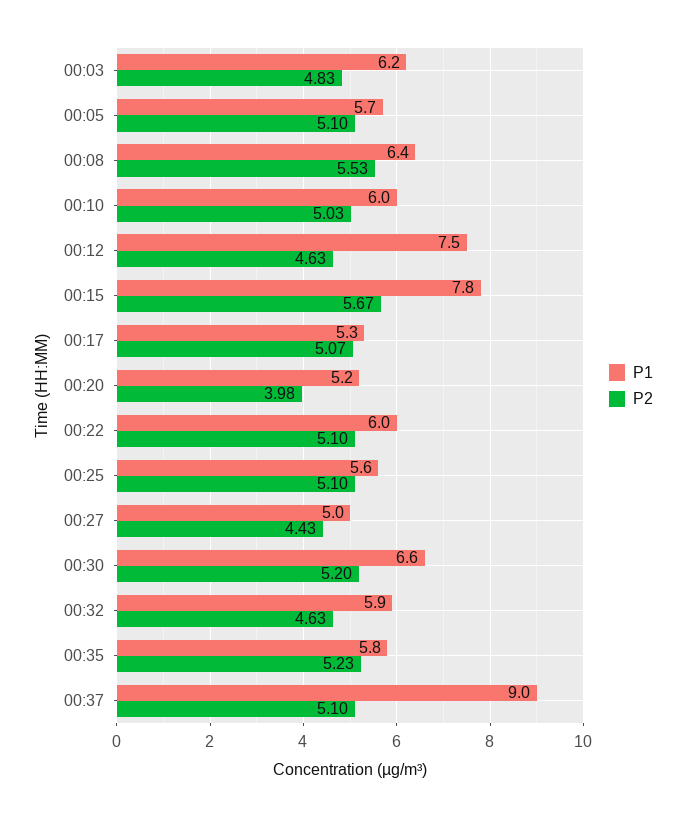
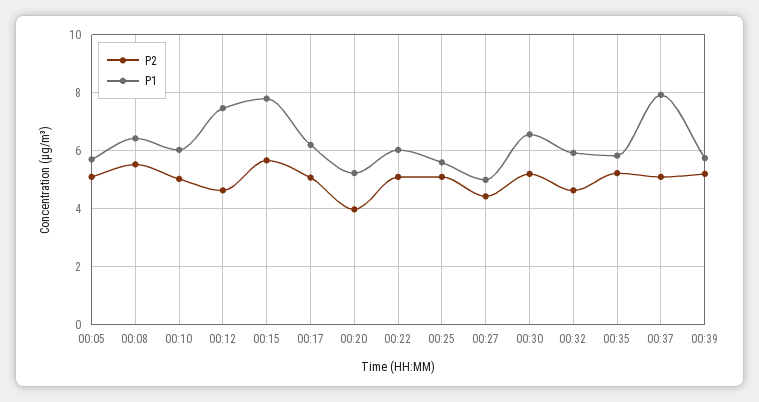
P1, 00:03: 6.2 -> none
P2, 00:03: 4.83 -> none
P1, 00:17: 5.3 -> 6.25
P1, 00:37: 9 -> 8
P2, 00:39: none -> 5.25
P1, 00:39: none -> 5.75

